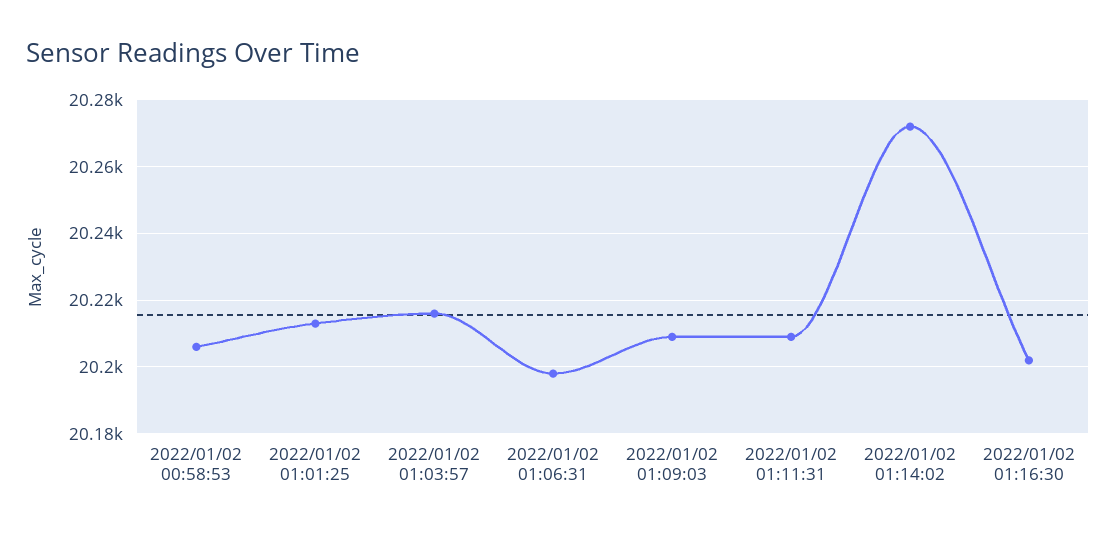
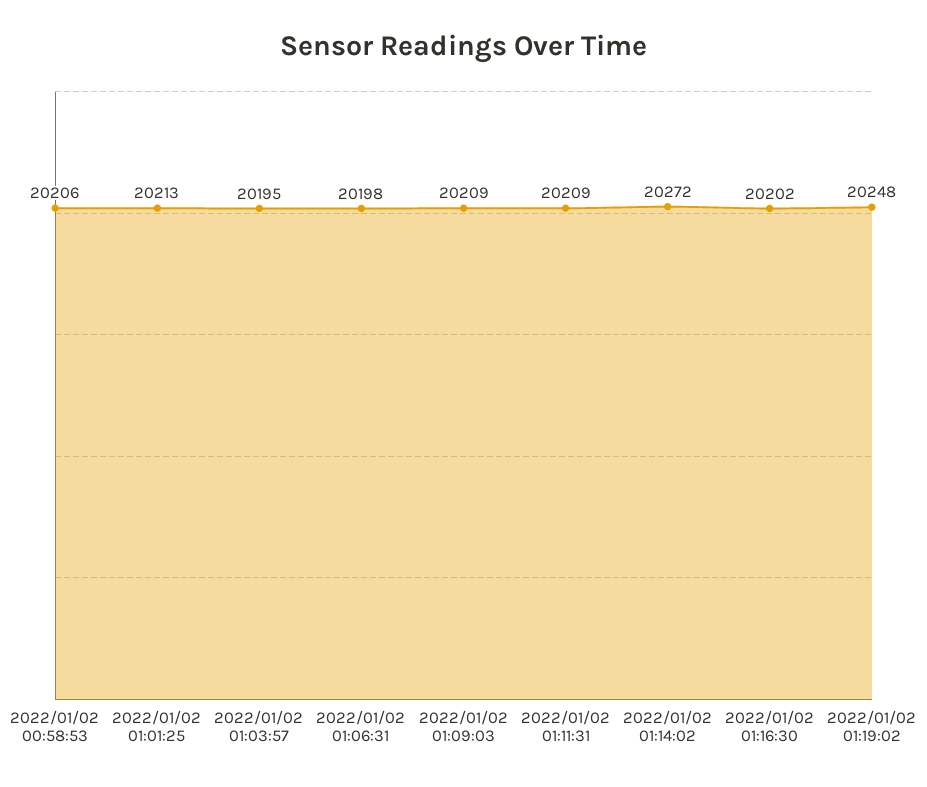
2022/01/02 01:03:57: 20215 -> 20195
2022/01/02 01:19:02: none -> 20248

